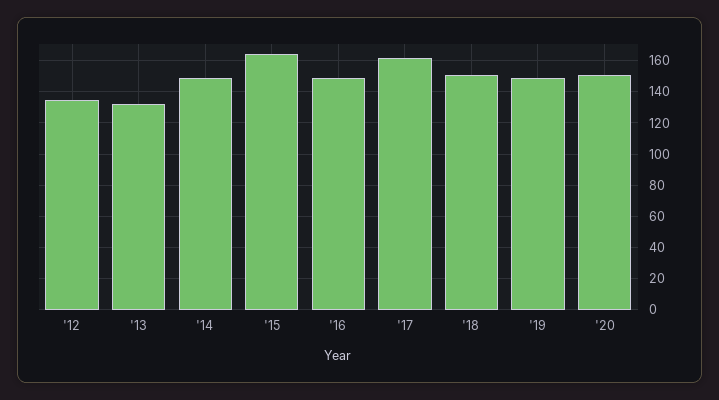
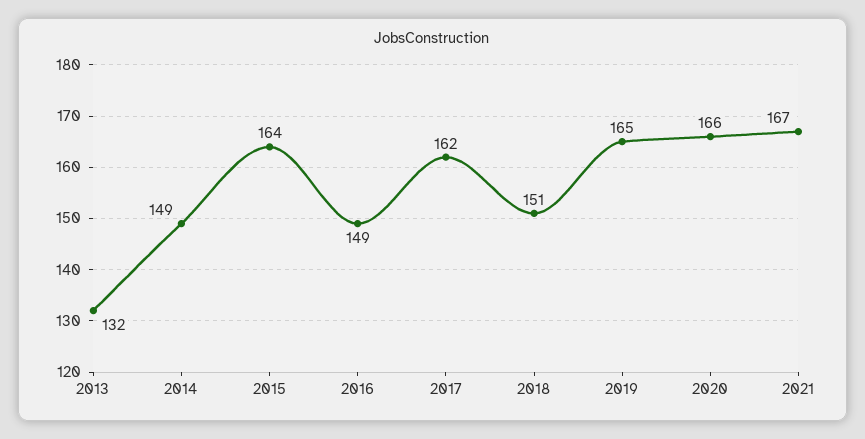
'12: 135 -> none
'19: 150 -> 165
'20: 150 -> 166
2021: none -> 167

